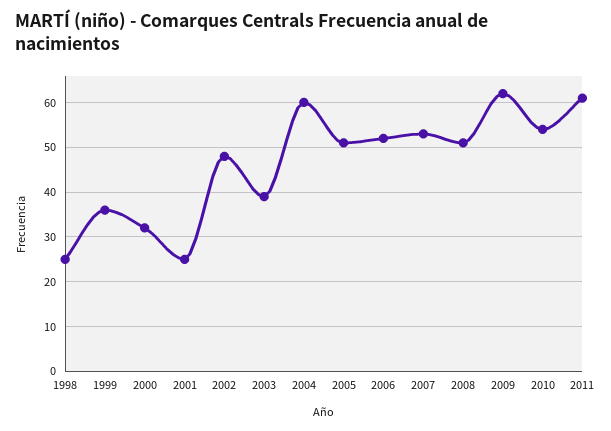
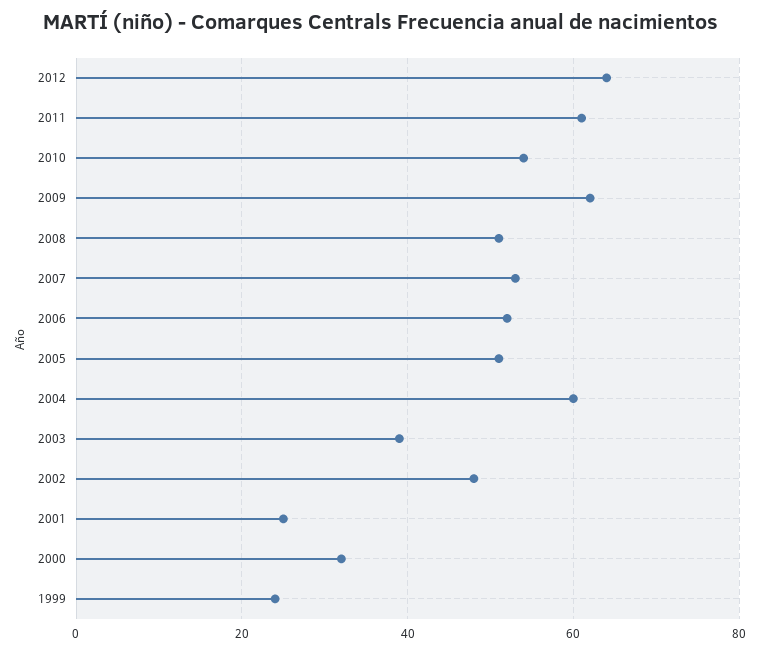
1998: 25 -> none
1999: 35 -> 25
2012: none -> 65

